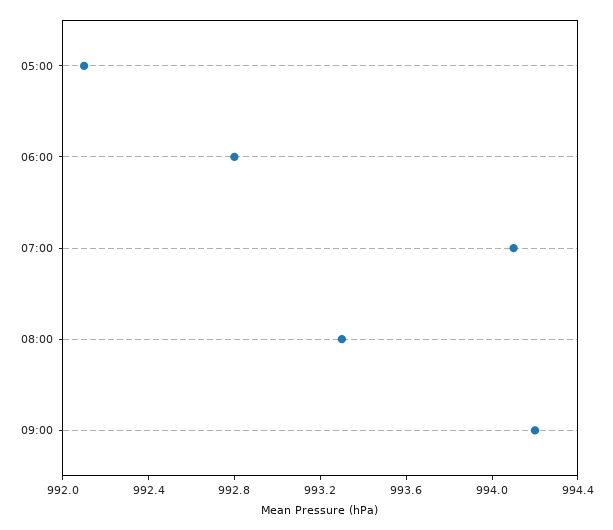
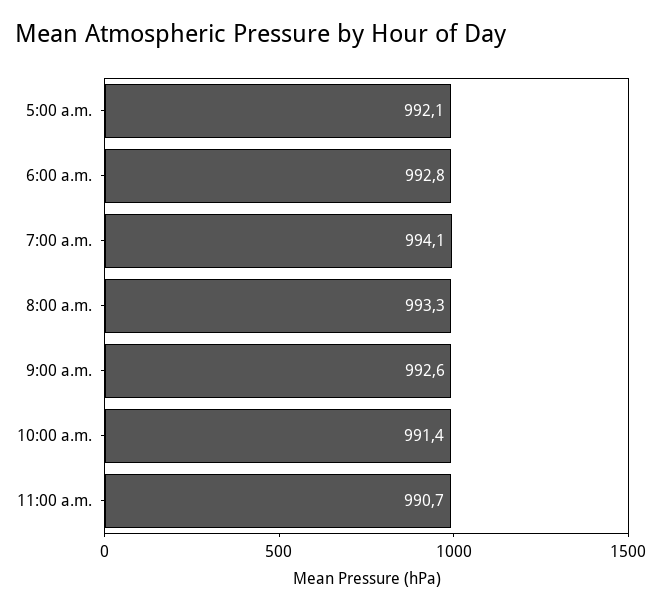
09:00: 994.2 -> 992.6
10:00 a.m.: none -> 991.4
11:00 a.m.: none -> 990.7

